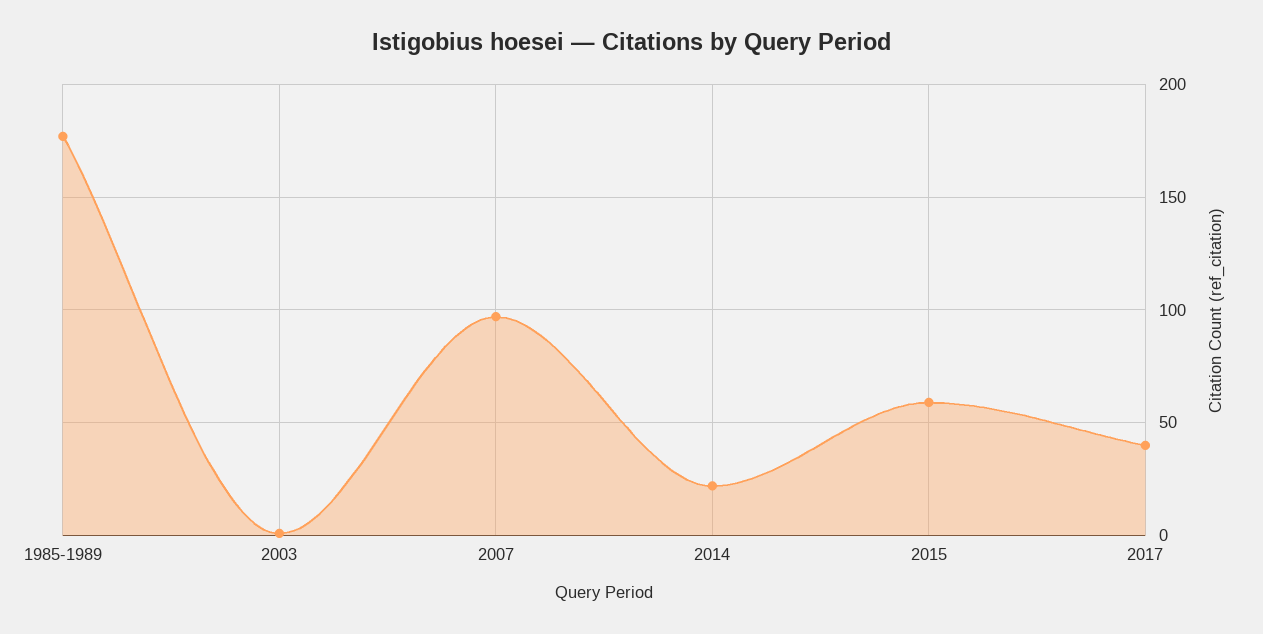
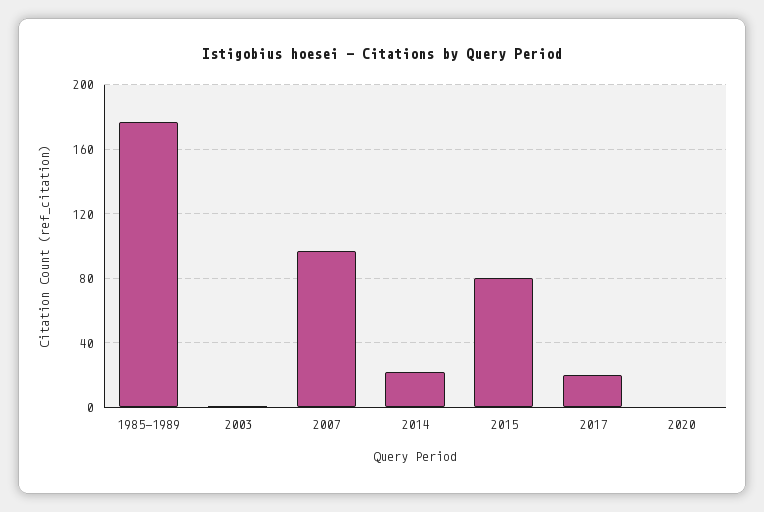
2015: 60 -> 80
2017: 40 -> 20
2020: none -> 0

